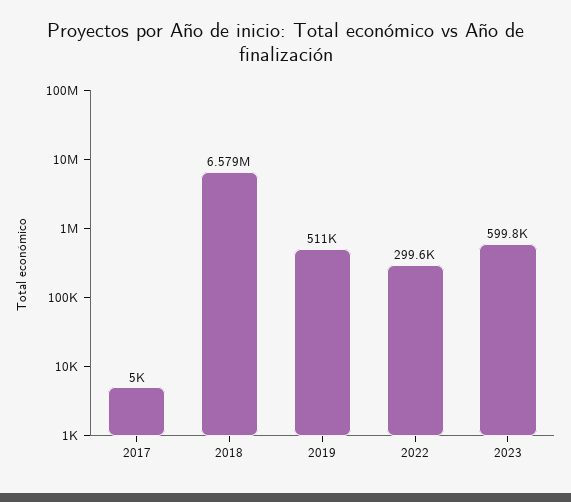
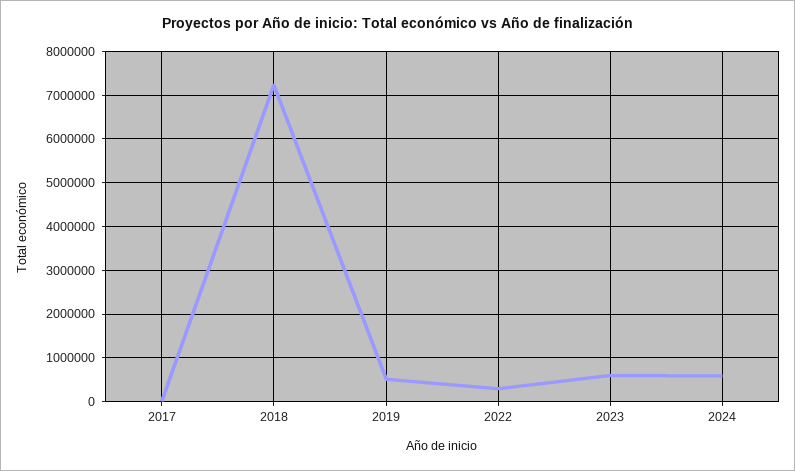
2018: 6579000 -> 7200000
2024: none -> 600000

